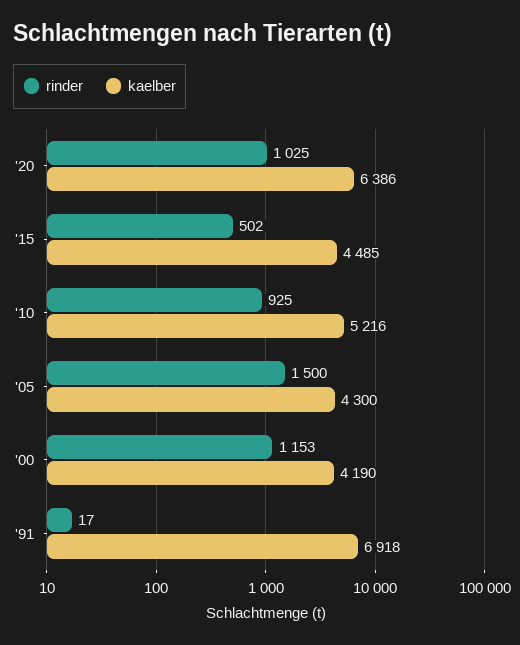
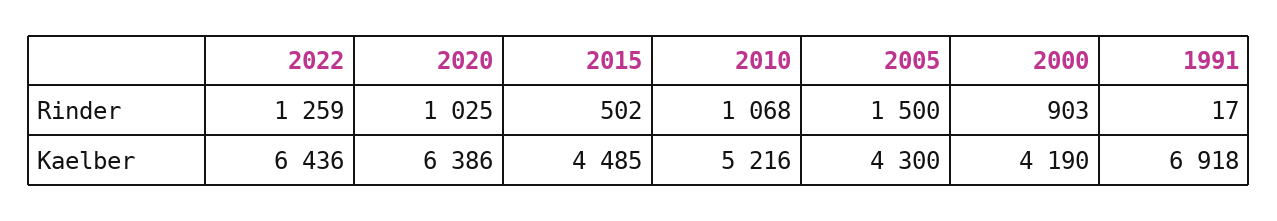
rinder, '10: 925 -> 1068
rinder, '00: 1153 -> 903
rinder, 2022: none -> 1259
kaelber, 2022: none -> 6436

